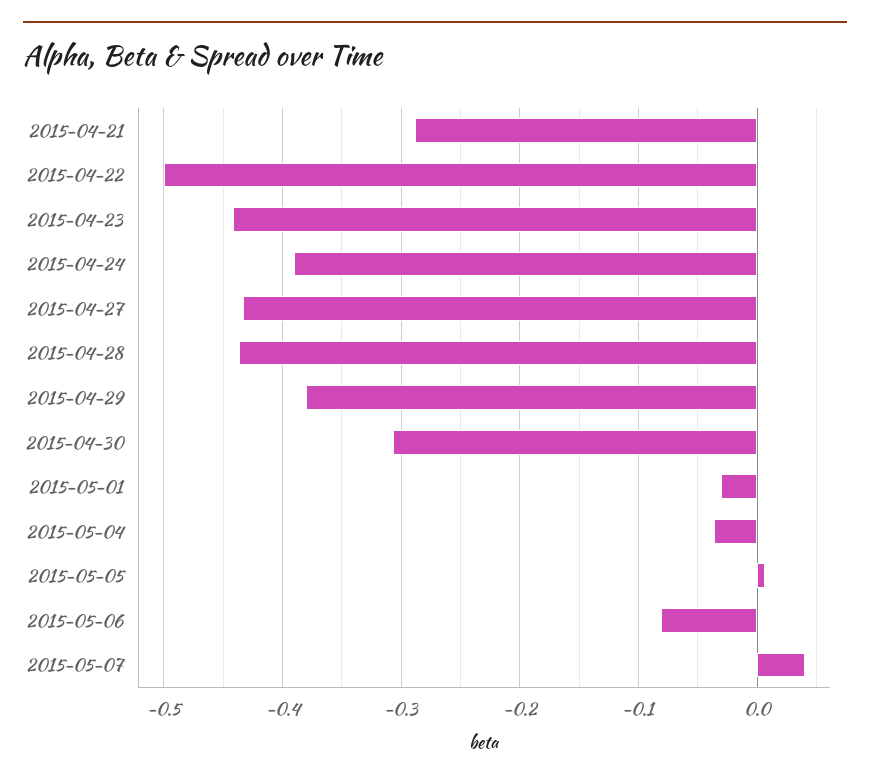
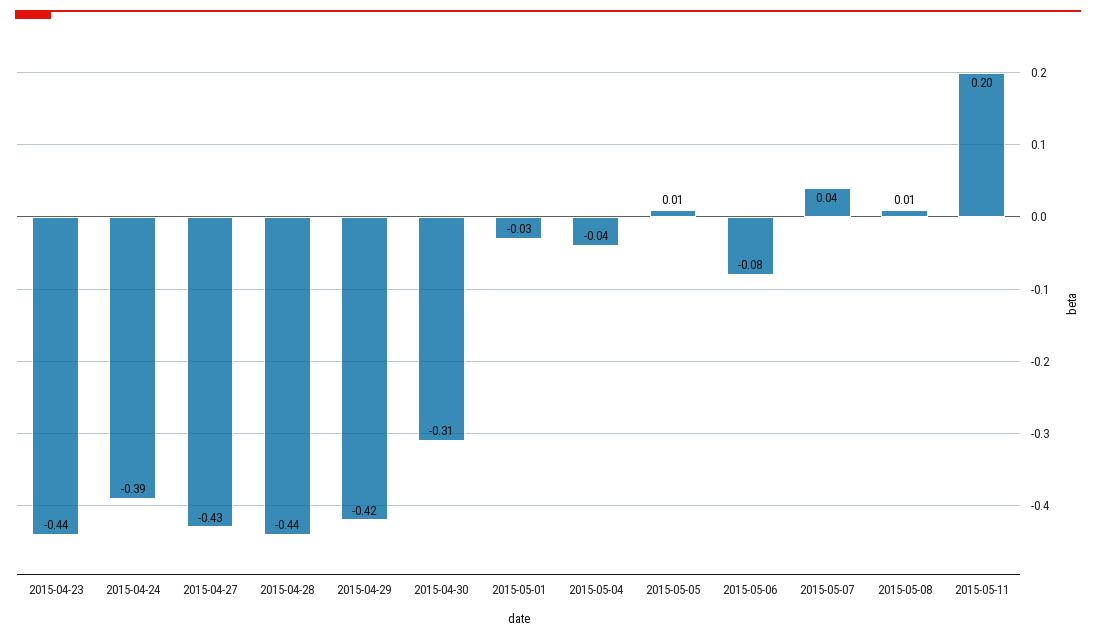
2015-04-21: -0.29 -> none
2015-04-22: -0.5 -> none
2015-04-29: -0.38 -> -0.42
2015-05-08: none -> 0.01
2015-05-11: none -> 0.2

